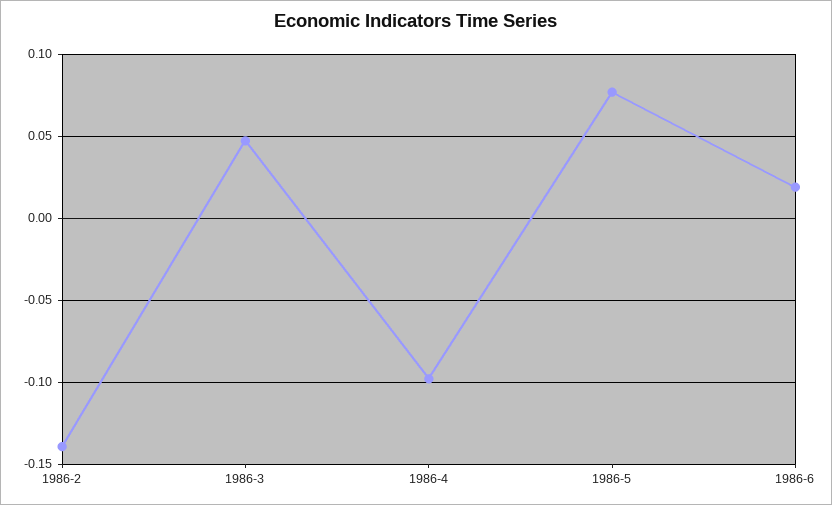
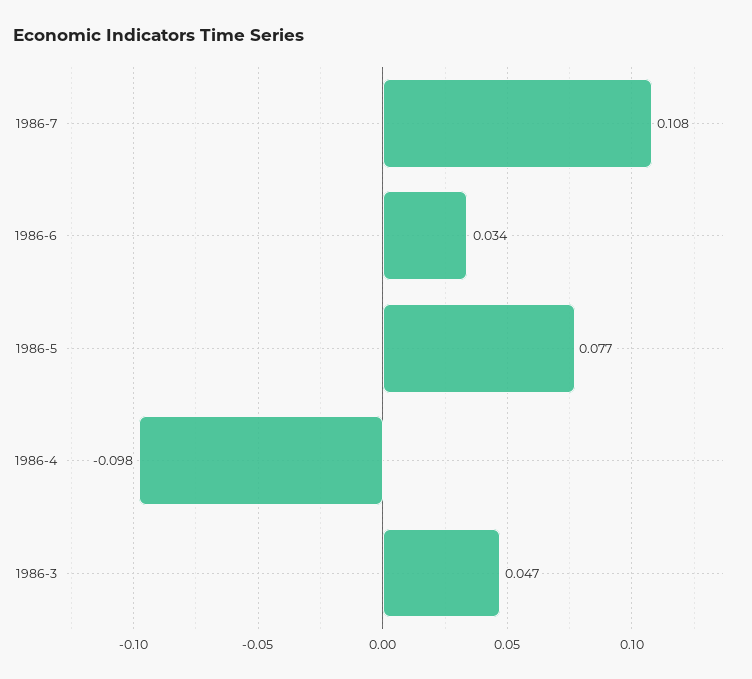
1986-2: -0.14 -> none
1986-6: 0.02 -> 0.034
1986-7: none -> 0.108

